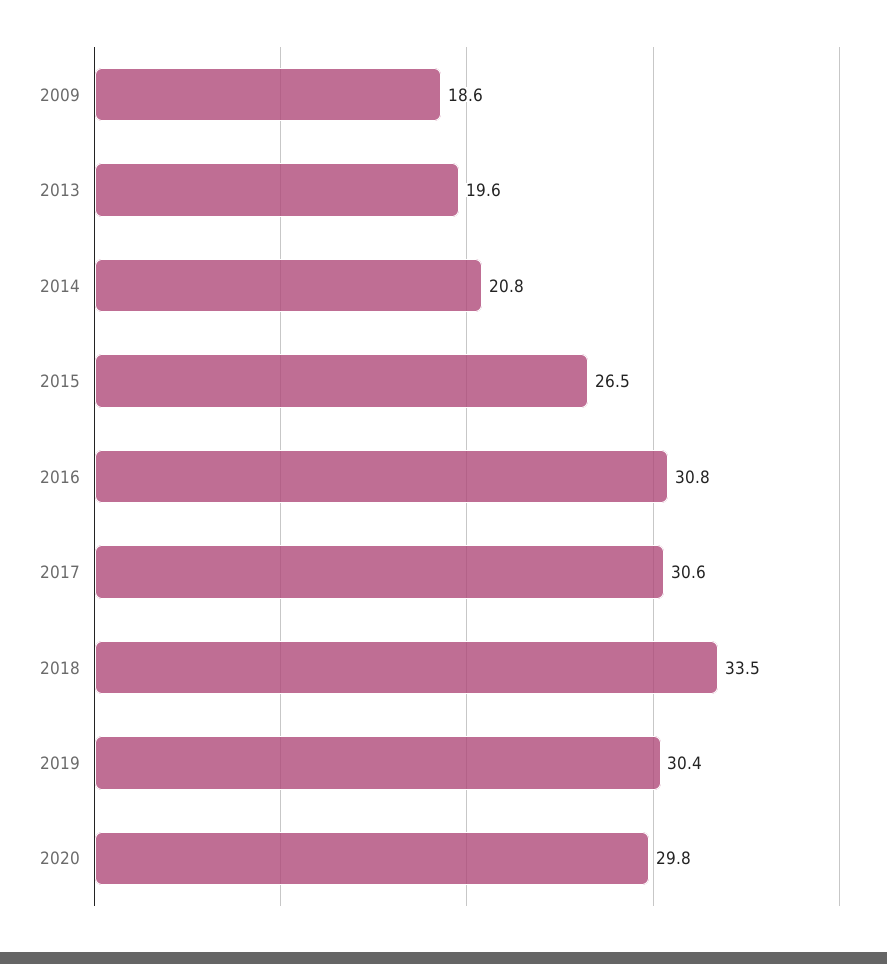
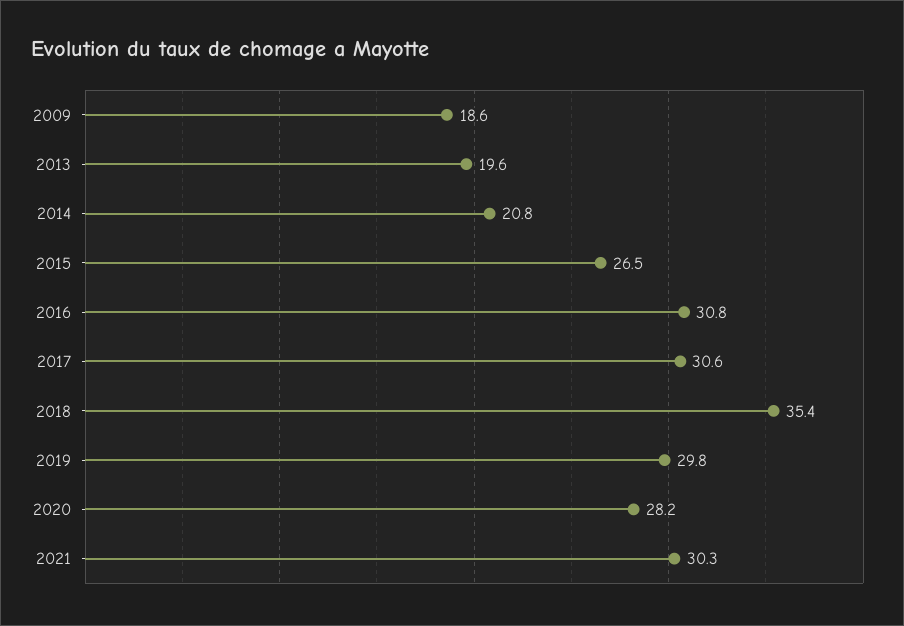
2018: 33.5 -> 35.4
2019: 30.4 -> 29.8
2020: 29.8 -> 28.2
2021: none -> 30.3

